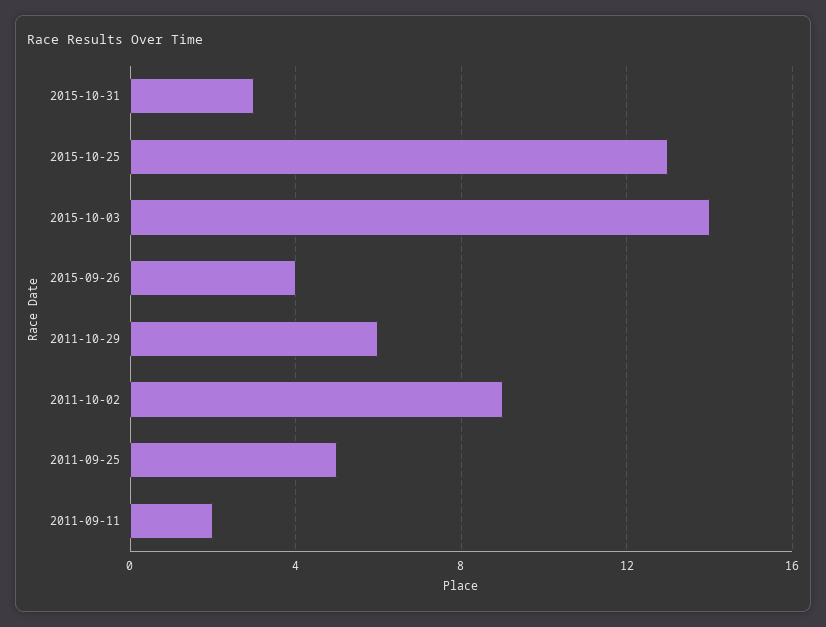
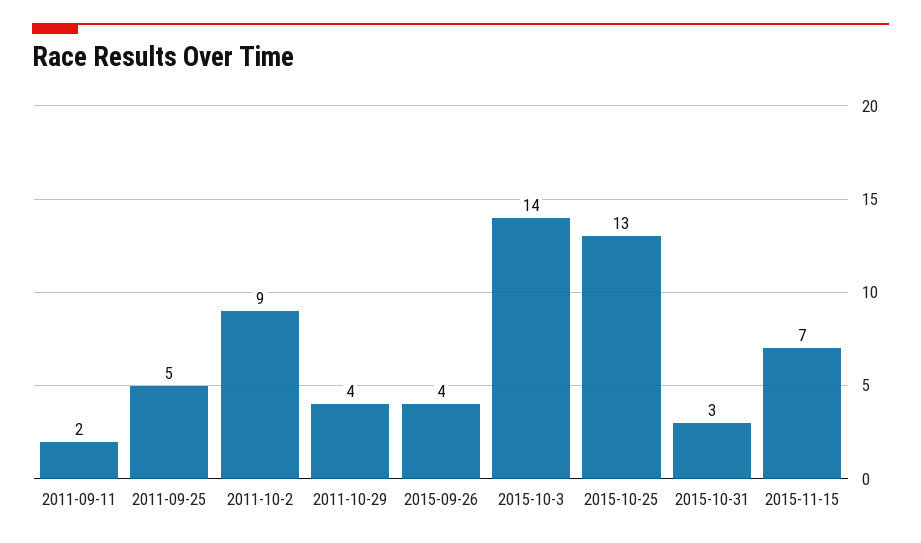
2011-10-29: 6 -> 4
2015-11-15: none -> 7

